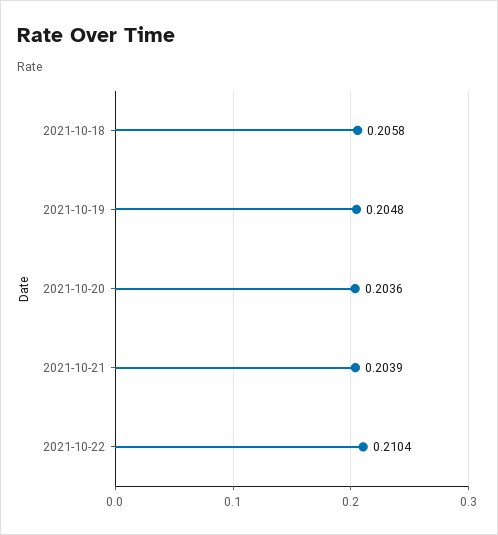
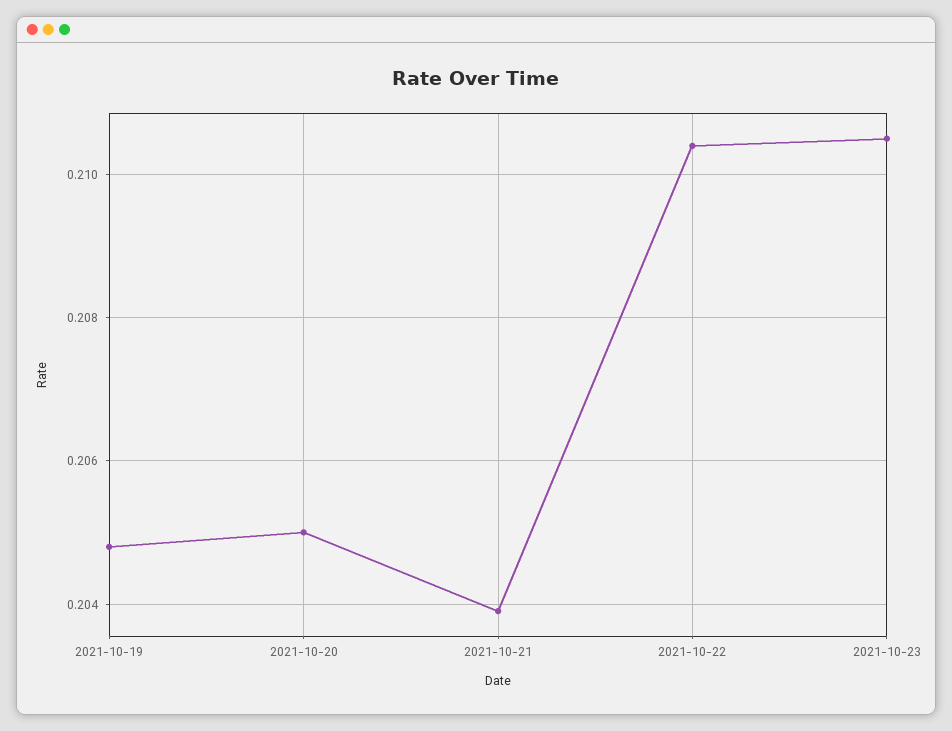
2021-10-18: 0.2058 -> none
2021-10-20: 0.2036 -> 0.205
2021-10-23: none -> 0.2105

